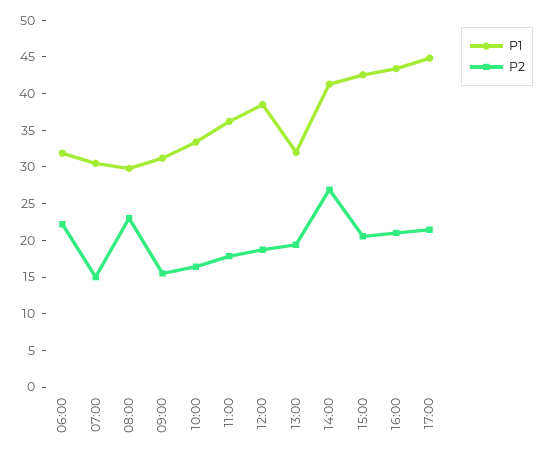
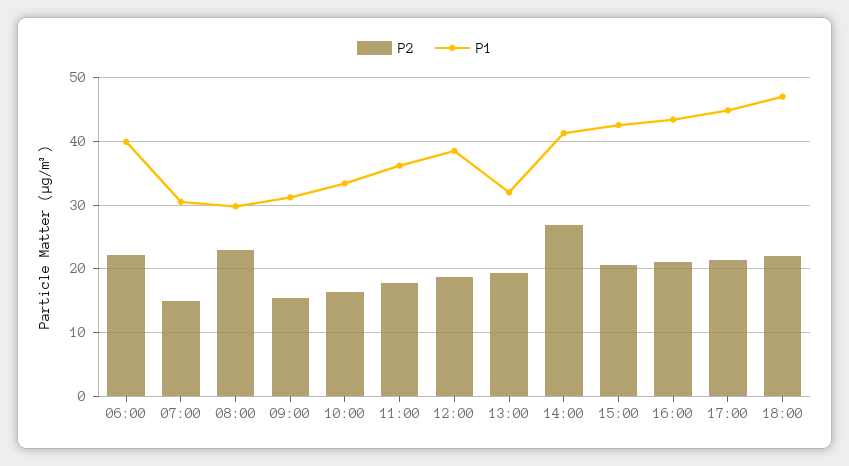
P1, 06:00: 32.5 -> 40
P2, 18:00: none -> 22
P1, 18:00: none -> 47

